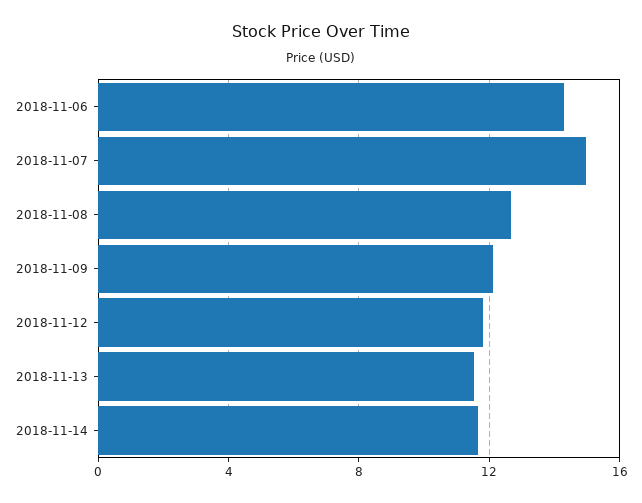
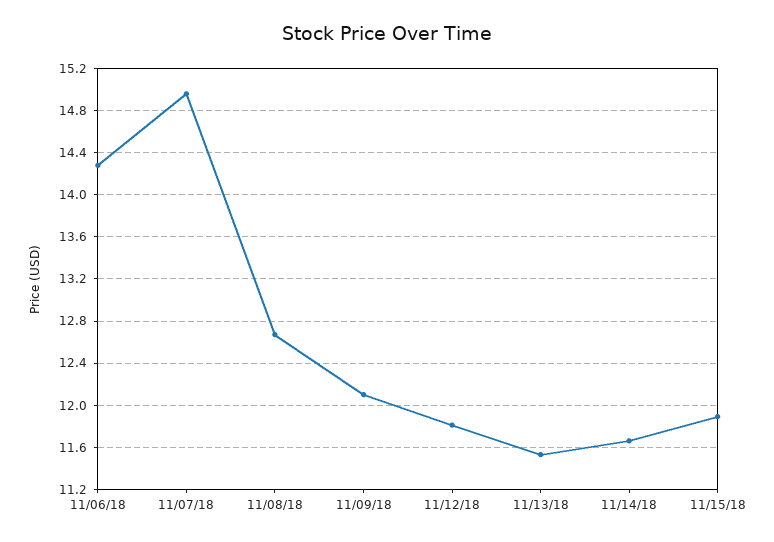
11/15/18: none -> 11.9

